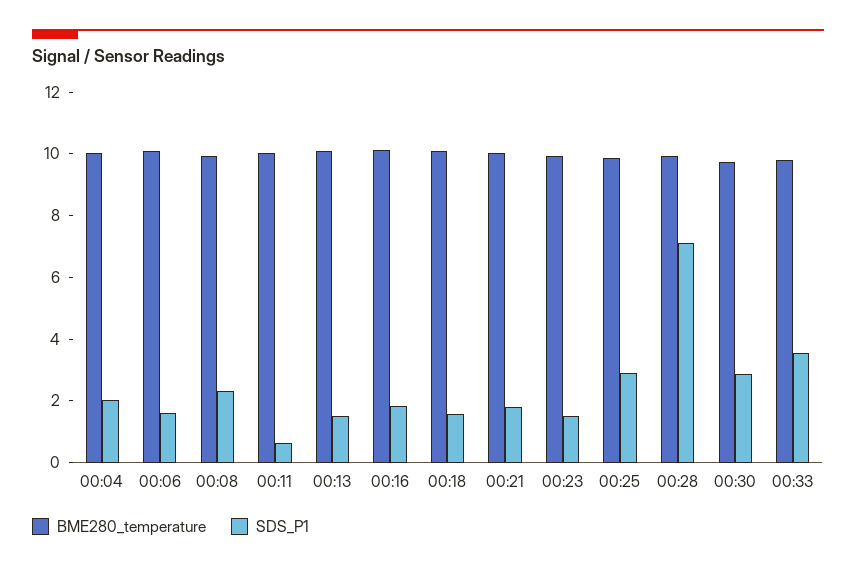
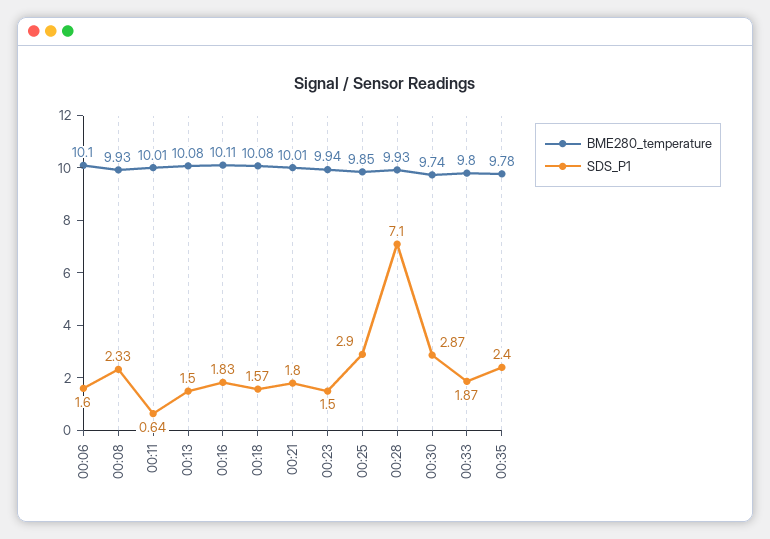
BME280_temperature, 00:04: 10 -> none
SDS_P1, 00:04: 2 -> none
SDS_P1, 00:33: 3.5 -> 1.87
BME280_temperature, 00:35: none -> 9.78
SDS_P1, 00:35: none -> 2.4

